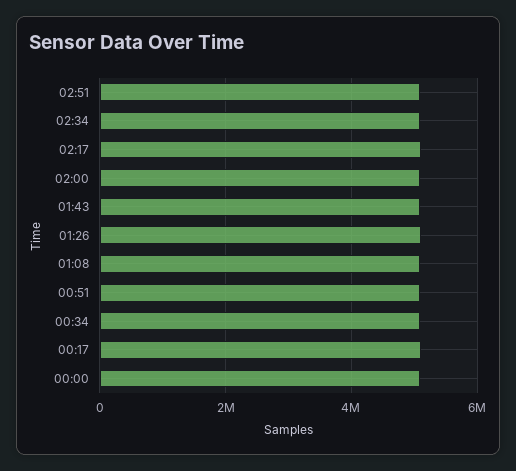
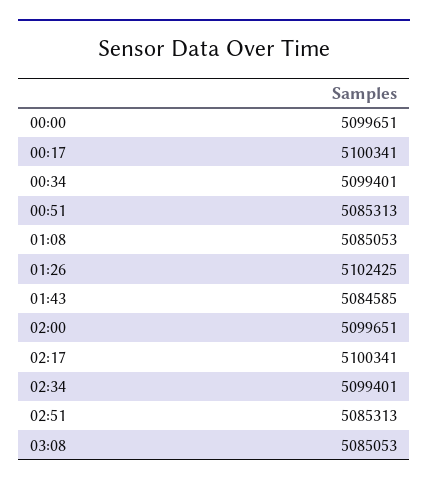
03:08: none -> 5085053

